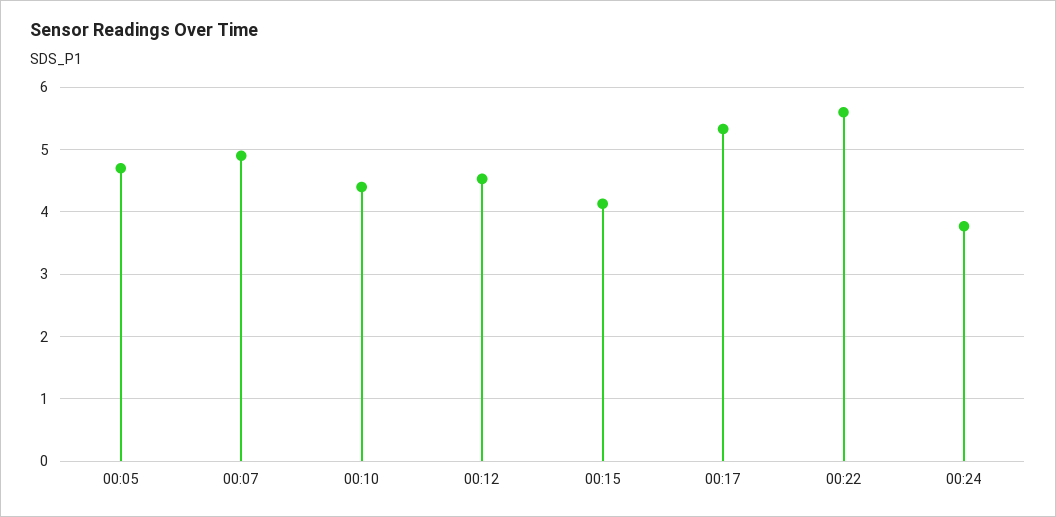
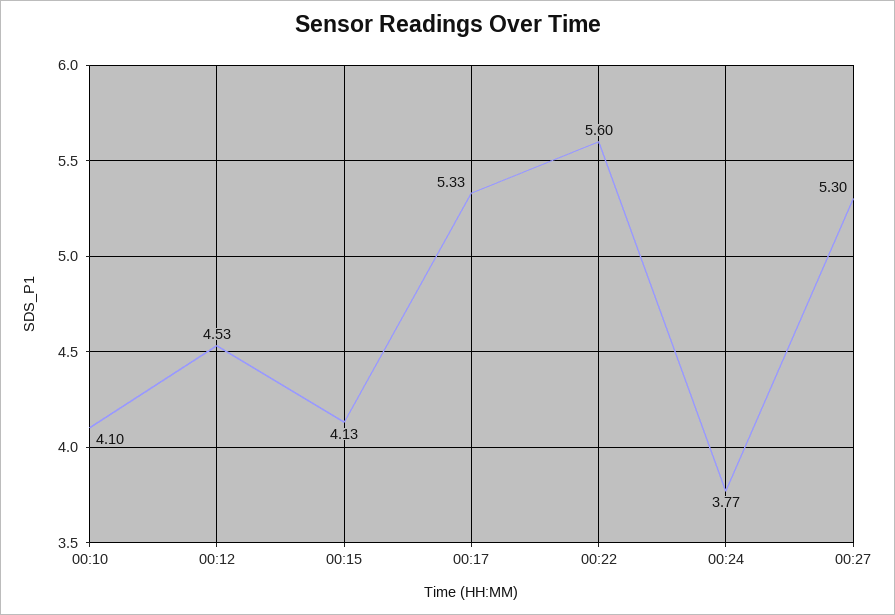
00:05: 4.7 -> none
00:07: 4.9 -> none
00:10: 4.4 -> 4.1
00:27: none -> 5.3

